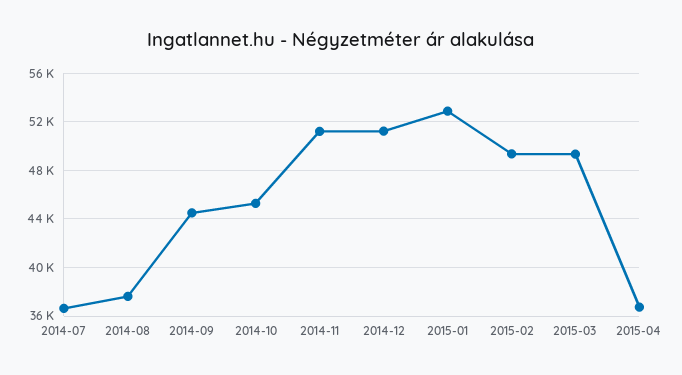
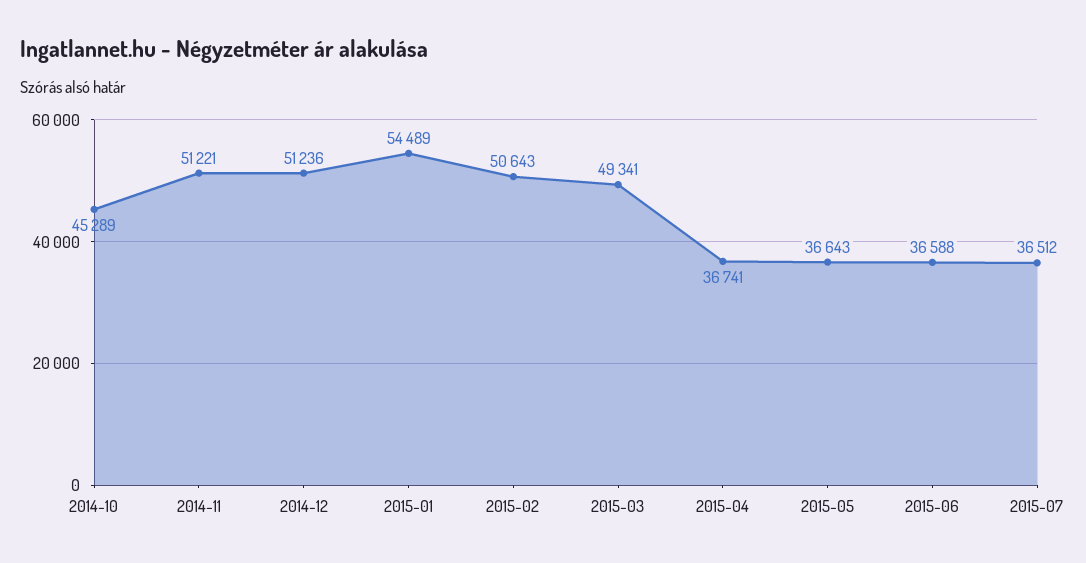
2014-07: 36500 -> none
2014-08: 37500 -> none
2014-09: 44500 -> none
2015-01: 53000 -> 54489
2015-02: 49500 -> 50643
2015-05: none -> 36643
2015-06: none -> 36588
2015-07: none -> 36512

